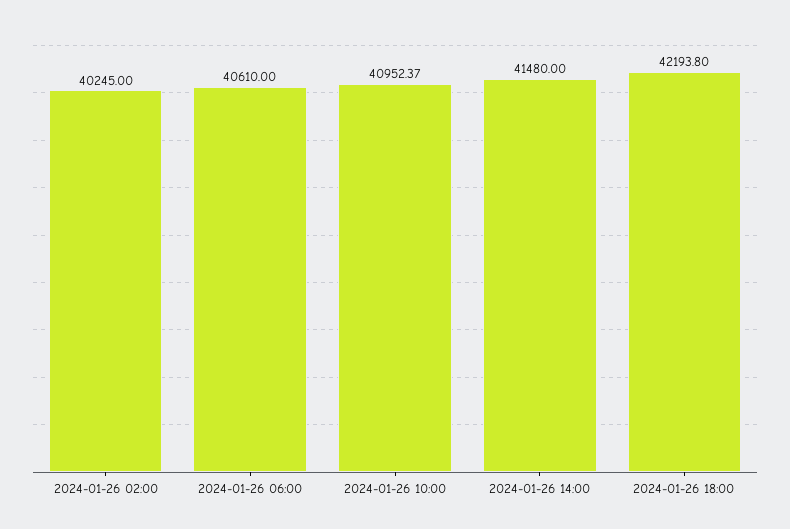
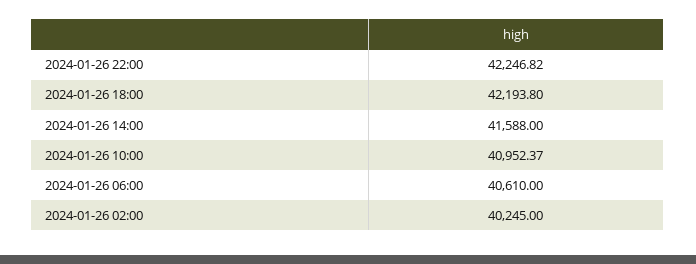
2024-01-26 14:00: 41480 -> 41588
2024-01-26 22:00: none -> 42246.82

